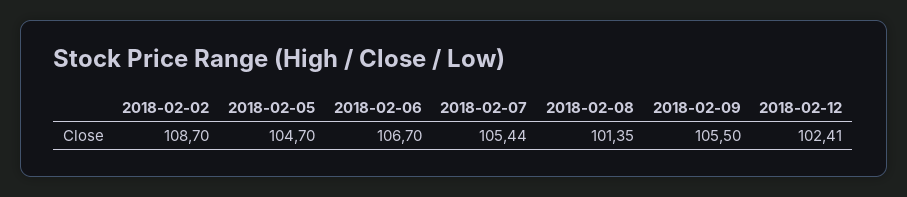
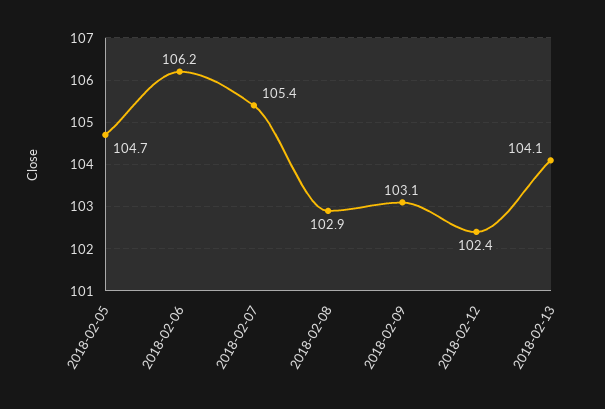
2018-02-02: 108.7 -> none
2018-02-06: 106.7 -> 106.2
2018-02-08: 101.35 -> 102.9
2018-02-09: 105.5 -> 103.1
2018-02-13: none -> 104.1

